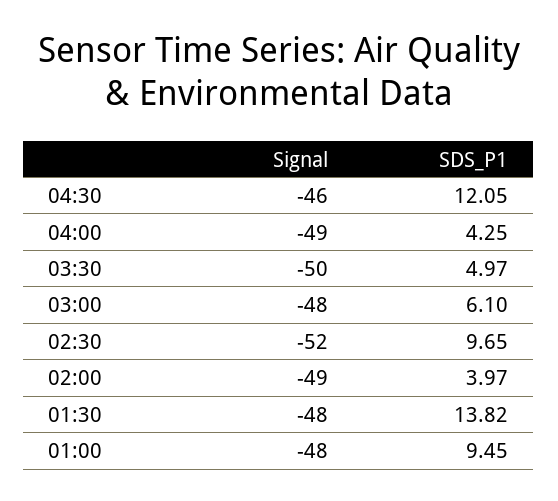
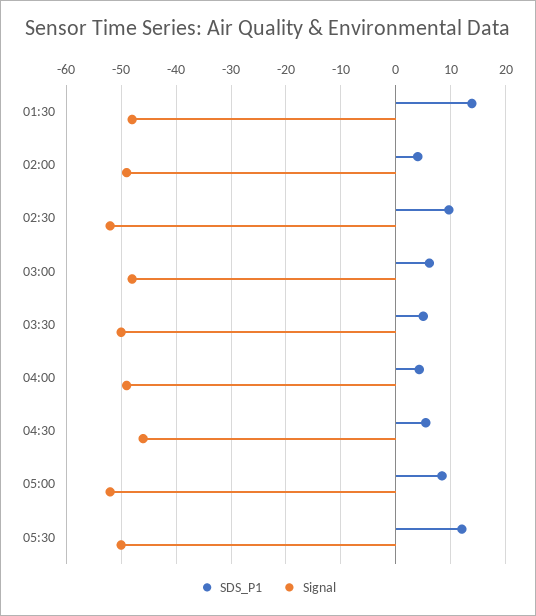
SDS_P1, 04:30: 12.05 -> 6
Signal, 01:00: -48 -> none
SDS_P1, 01:00: 9.45 -> none
SDS_P1, 05:00: none -> 8
Signal, 05:00: none -> -52
SDS_P1, 05:30: none -> 12
Signal, 05:30: none -> -50

